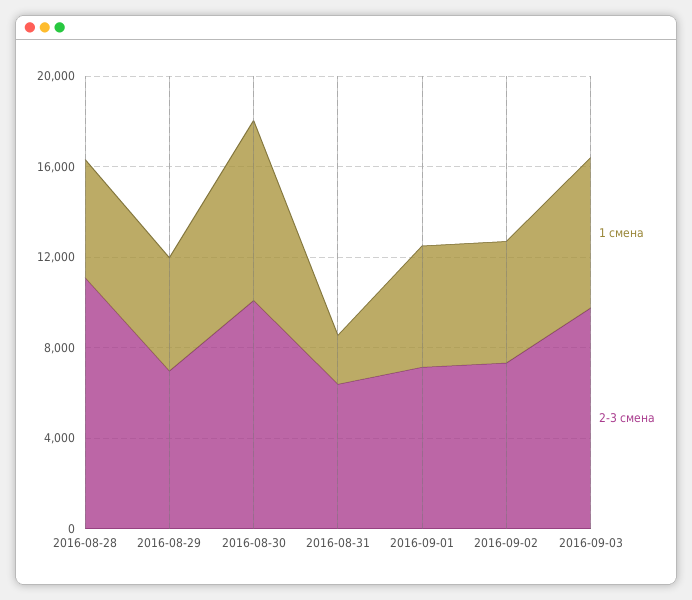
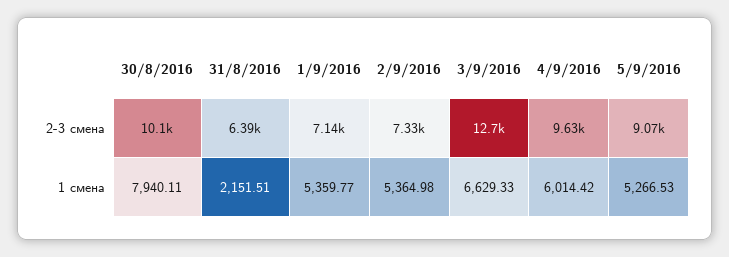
1 смена, 2016-08-28: 5000 -> none
2-3 смена, 2016-08-28: 11000 -> none
1 смена, 2016-08-29: 5000 -> none
2-3 смена, 2016-08-29: 7000 -> none
2-3 смена, 2016-09-03: 10000 -> 12700
2-3 смена, 4/9/2016: none -> 9630
2-3 смена, 5/9/2016: none -> 9070
1 смена, 4/9/2016: none -> 6014.42
1 смена, 5/9/2016: none -> 5266.53

